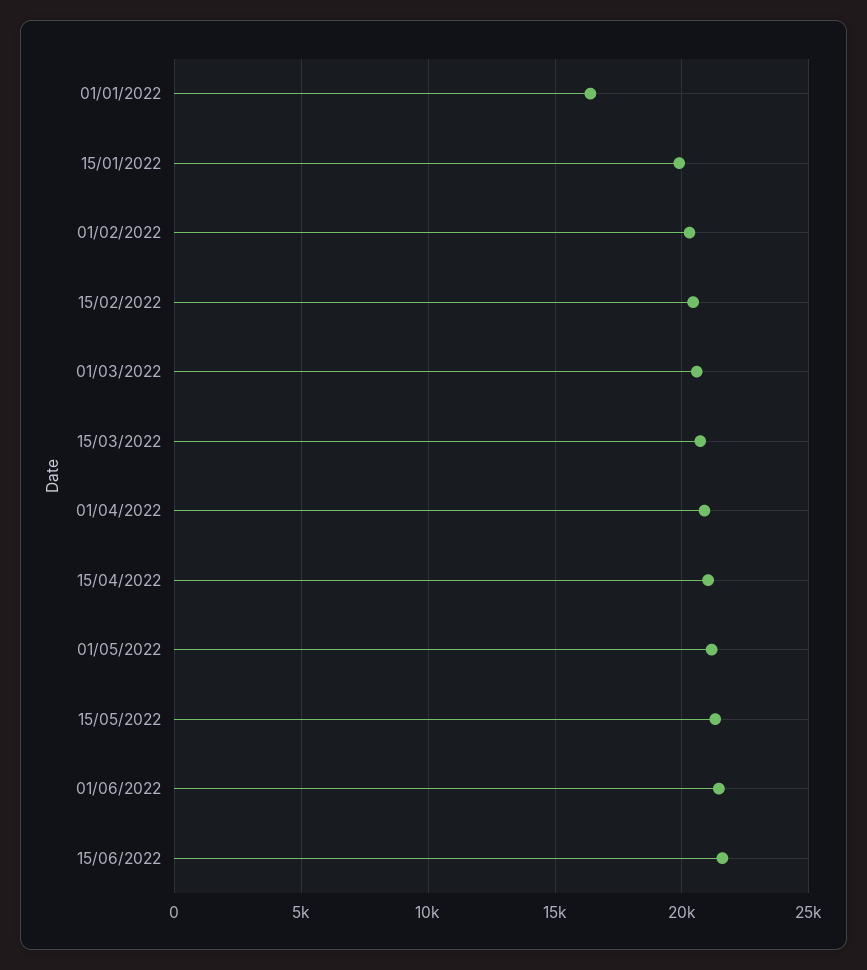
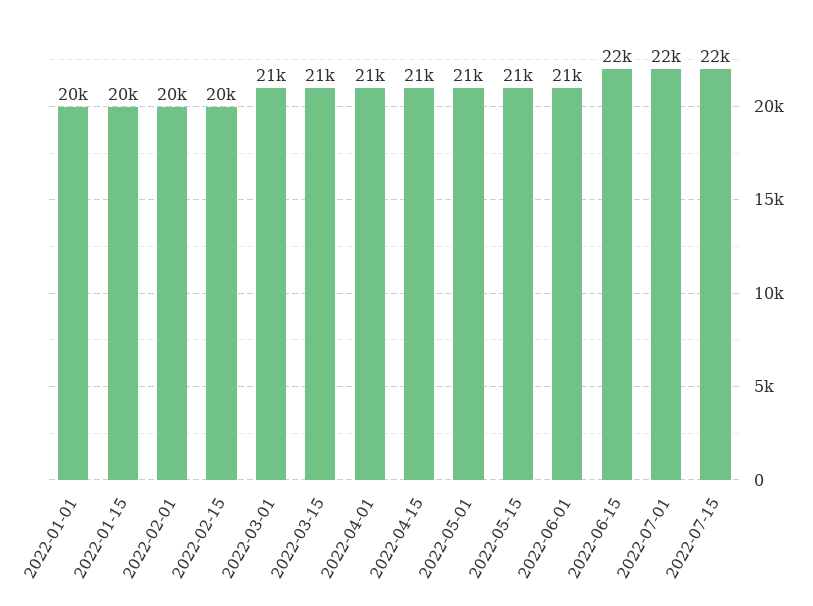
01/01/2022: 16500 -> 20000
2022-07-01: none -> 22000
2022-07-15: none -> 22000

